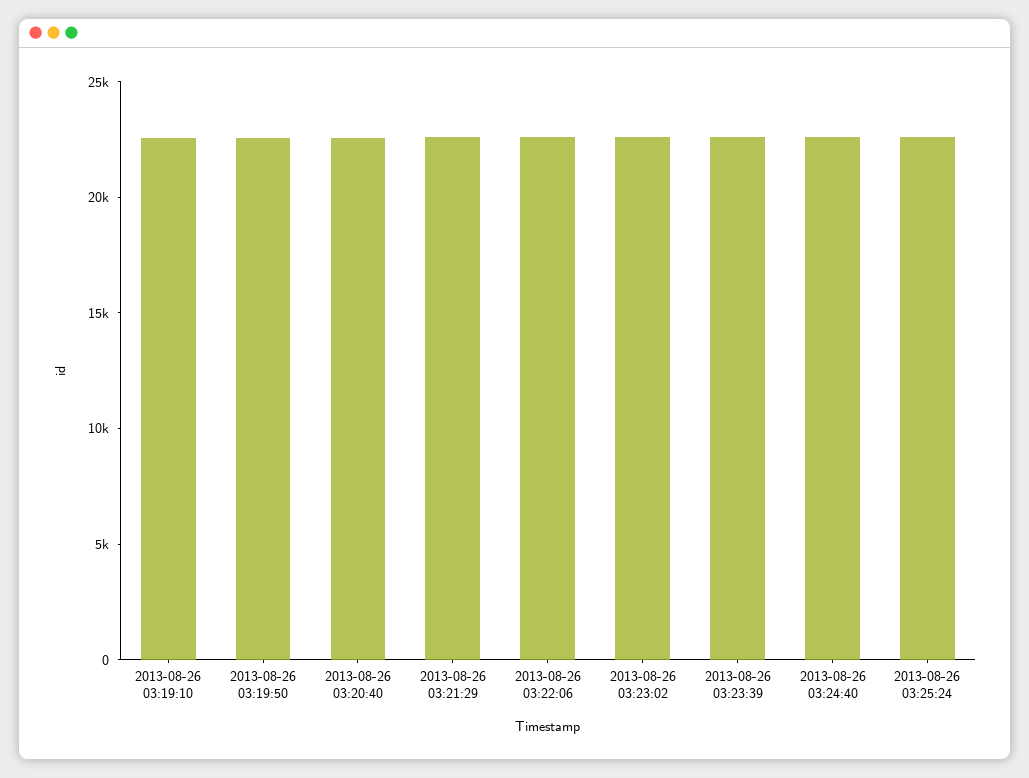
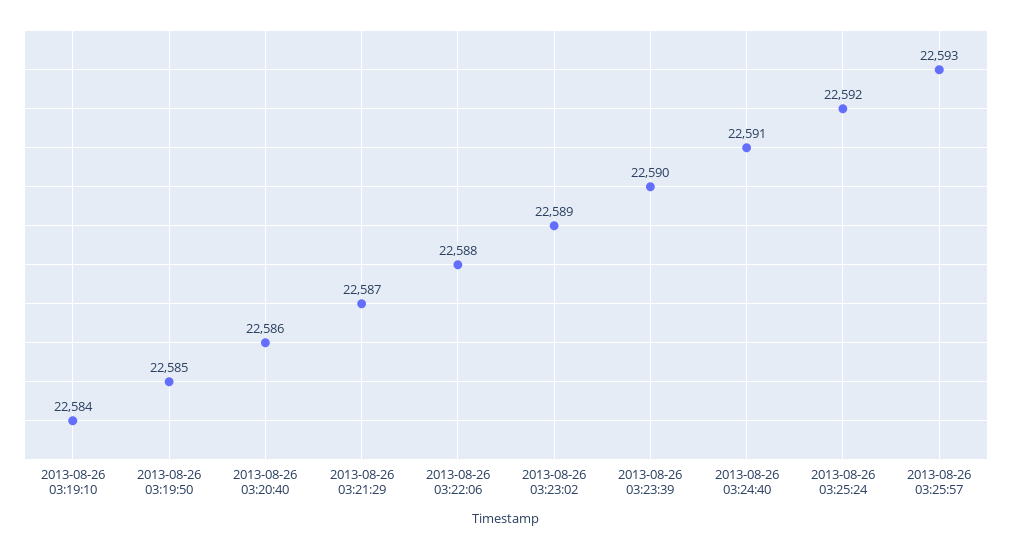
2013-08-26 03:25:57: none -> 22593

